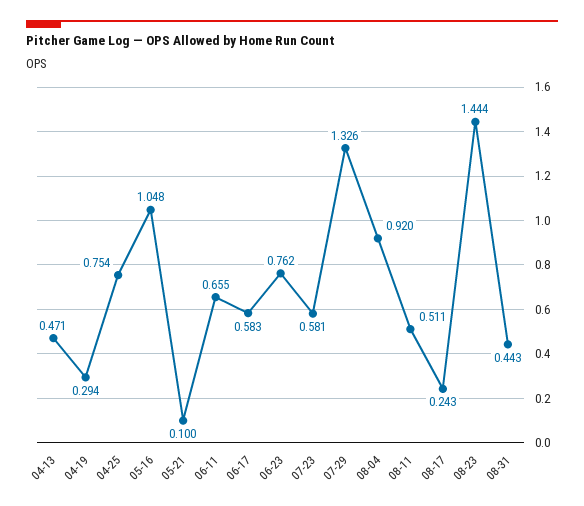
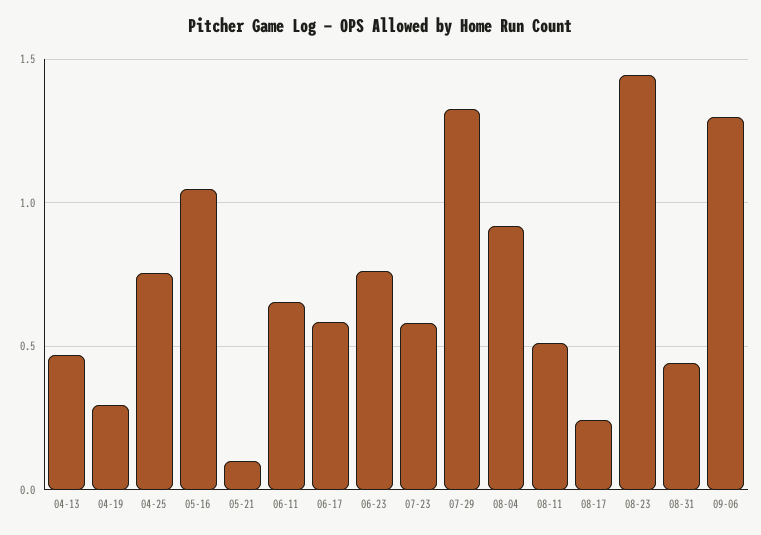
09-06: none -> 1.3

